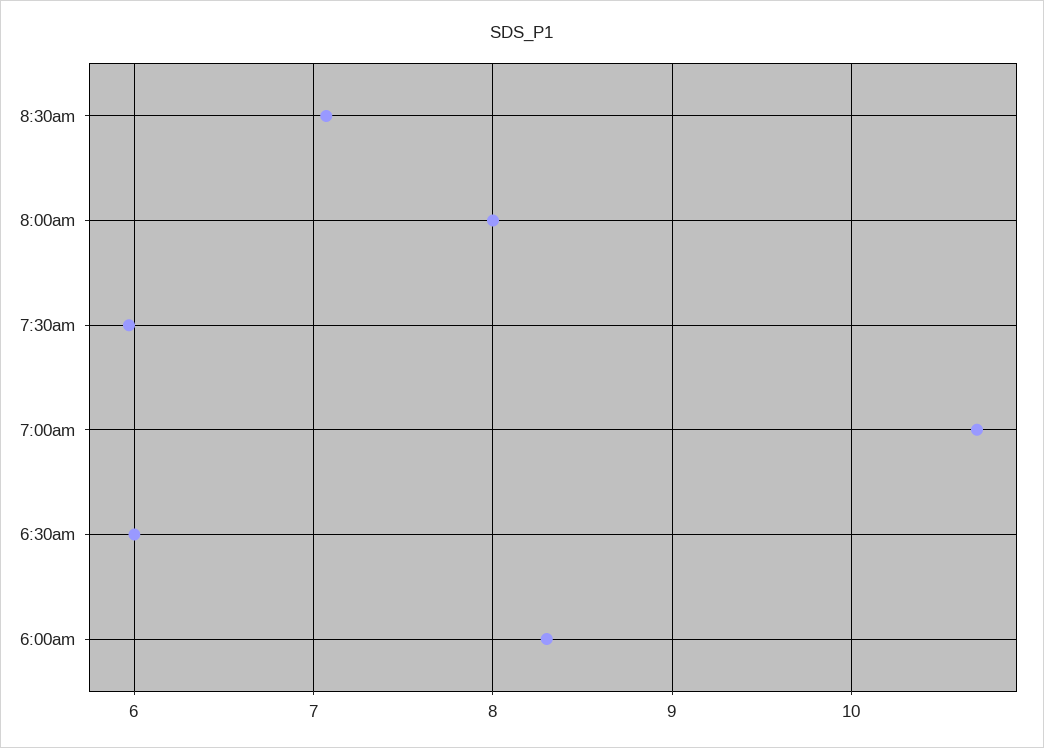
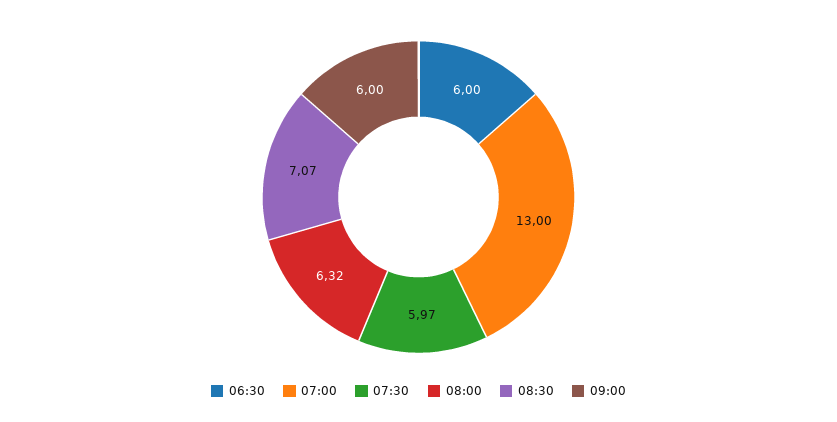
8:00am: 8 -> 6.32
7:00am: 10.7 -> 13
6:00am: 8.3 -> none
09:00: none -> 6

